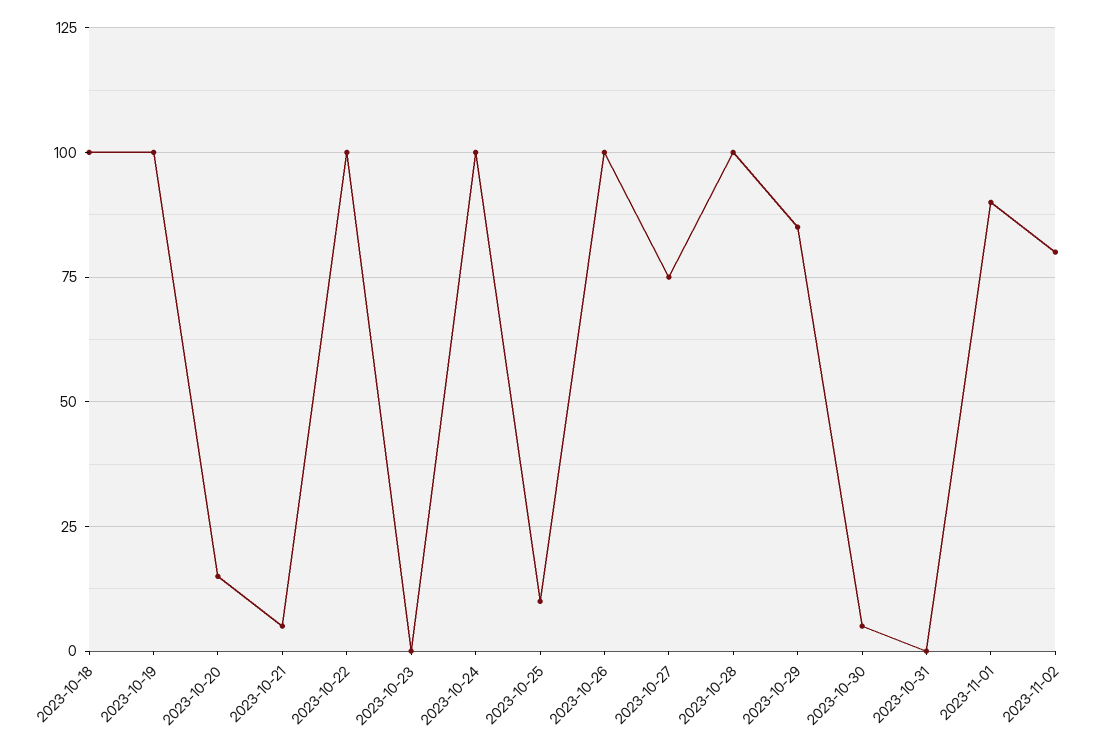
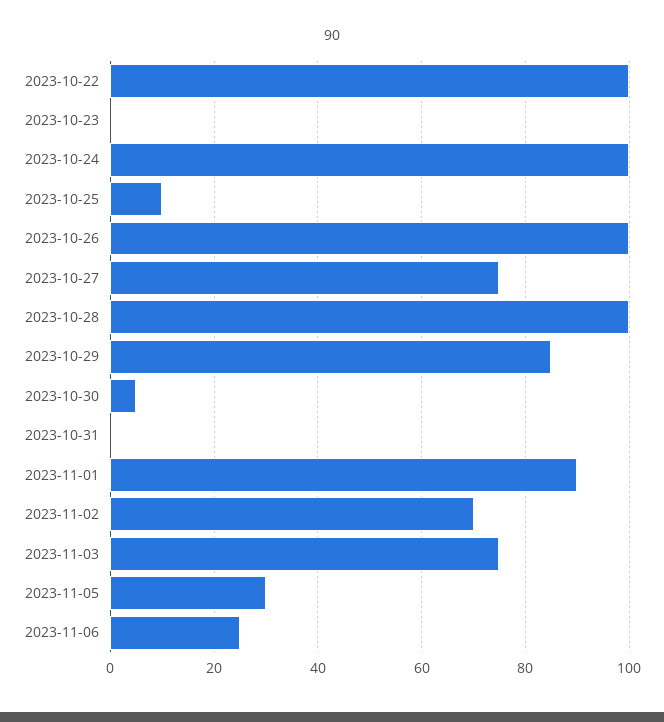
2023-10-18: 100 -> none
2023-10-19: 100 -> none
2023-10-20: 15 -> none
2023-10-21: 5 -> none
2023-11-02: 80 -> 70
2023-11-03: none -> 75
2023-11-05: none -> 30
2023-11-06: none -> 25

